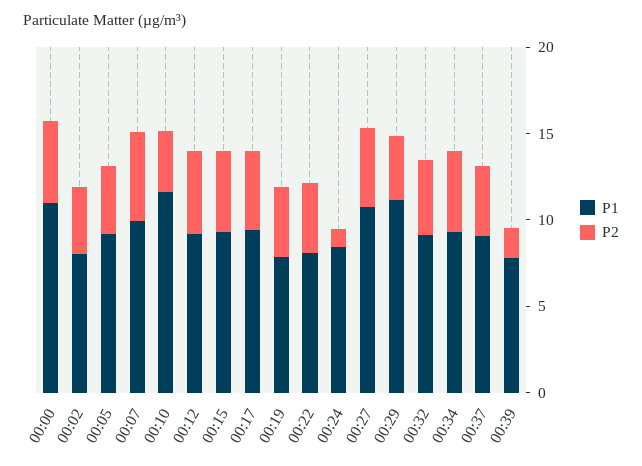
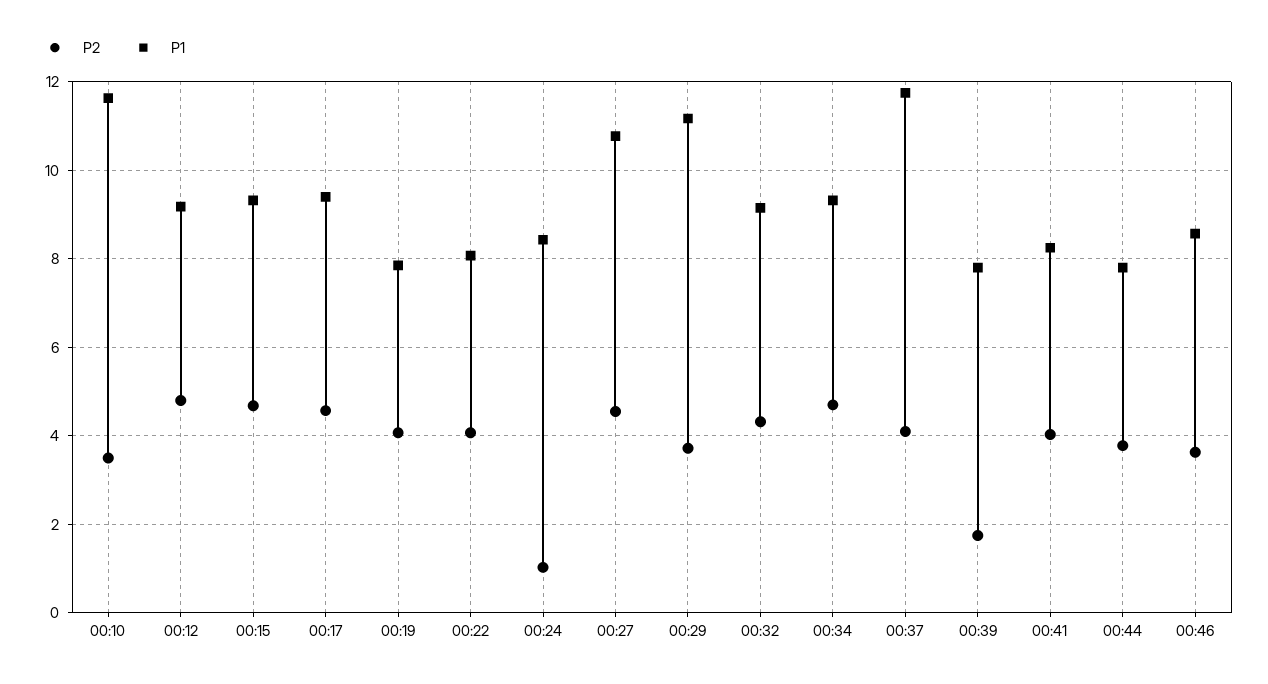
P1, 00:00: 11 -> none
P2, 00:00: 5 -> none
P1, 00:02: 8 -> none
P2, 00:02: 4 -> none
P1, 00:05: 9 -> none
P2, 00:05: 4 -> none
P1, 00:07: 10 -> none
P2, 00:07: 5 -> none
P1, 00:37: 9 -> 11.8
P2, 00:41: none -> 4
P1, 00:41: none -> 8.2
P2, 00:44: none -> 3.8
P1, 00:44: none -> 7.8
P2, 00:46: none -> 3.6
P1, 00:46: none -> 8.6

